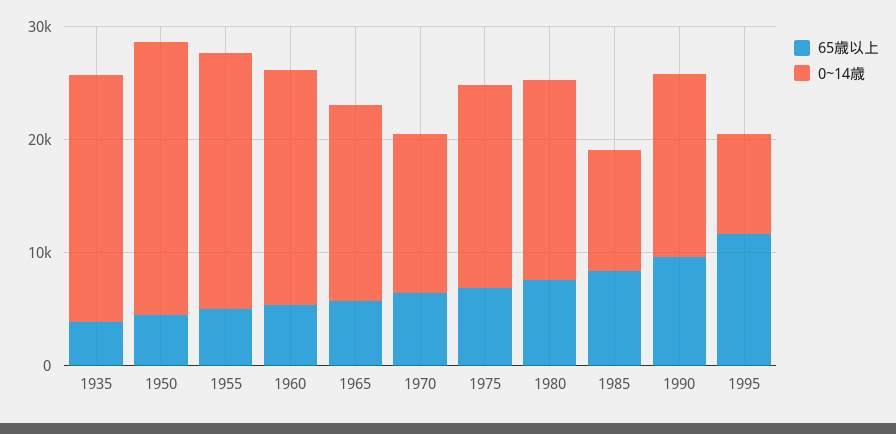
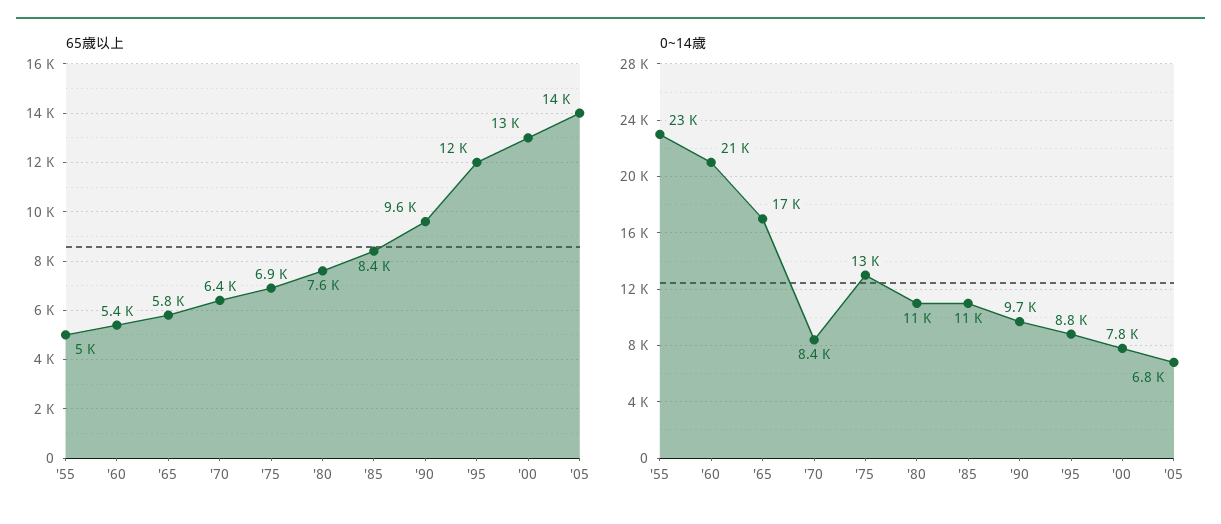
65歳以上, 1935: 4000 -> none
0~14歳, 1935: 22000 -> none
65歳以上, 1950: 4000 -> none
0~14歳, 1950: 24000 -> none
0~14歳, 1970: 14000 -> 8400
0~14歳, 1975: 18000 -> 13000
0~14歳, 1980: 18000 -> 11000
0~14歳, 1990: 16000 -> 9700
65歳以上, '00: none -> 13000
65歳以上, '05: none -> 14000
0~14歳, '00: none -> 7800
0~14歳, '05: none -> 6800

